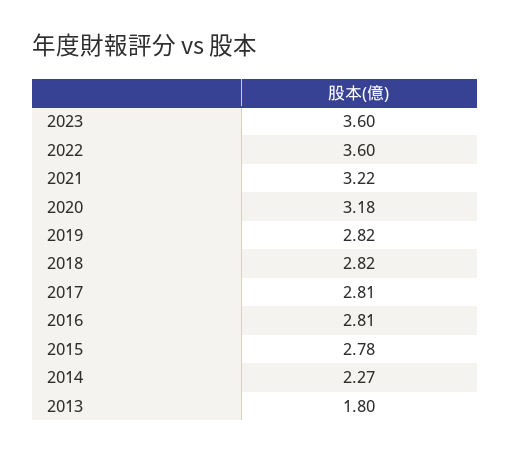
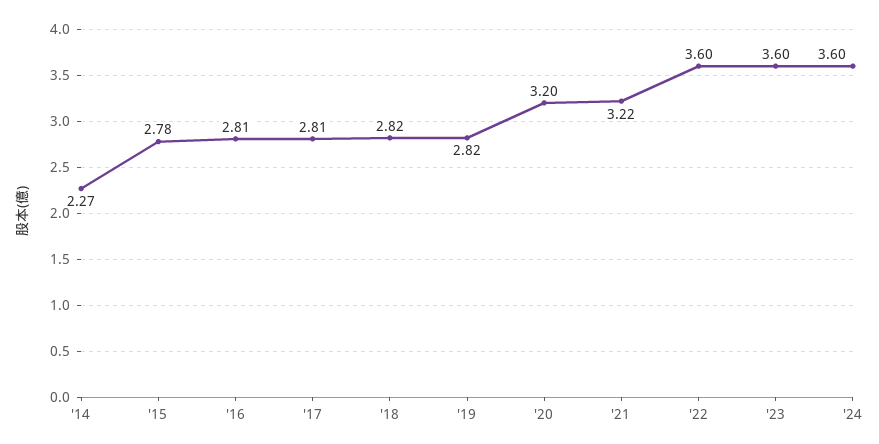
2020: 3.18 -> 3.2
2013: 1.8 -> none
'24: none -> 3.6

